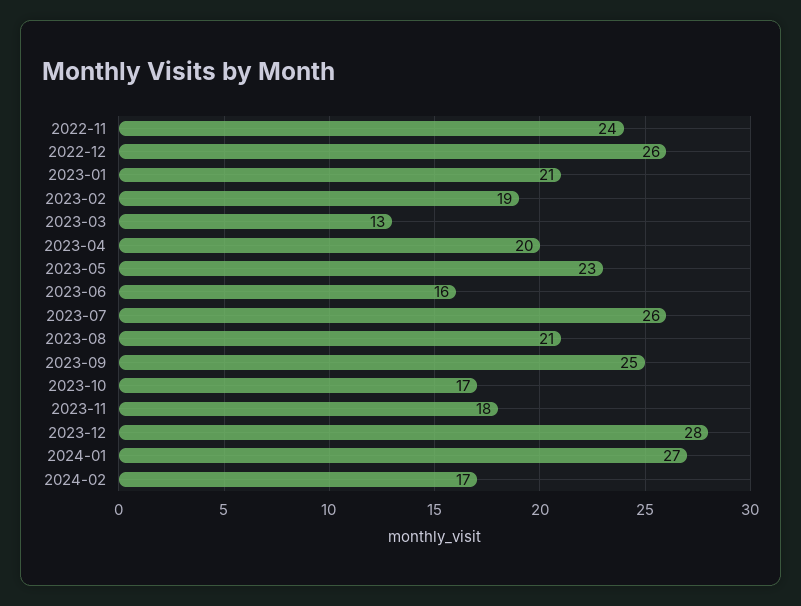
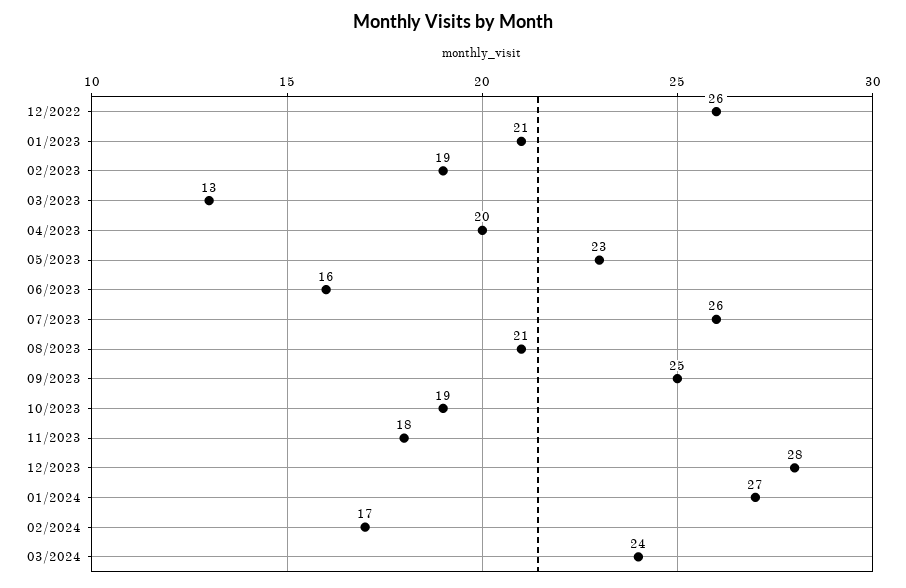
2022-11: 24 -> none
2023-10: 17 -> 19
03/2024: none -> 24

